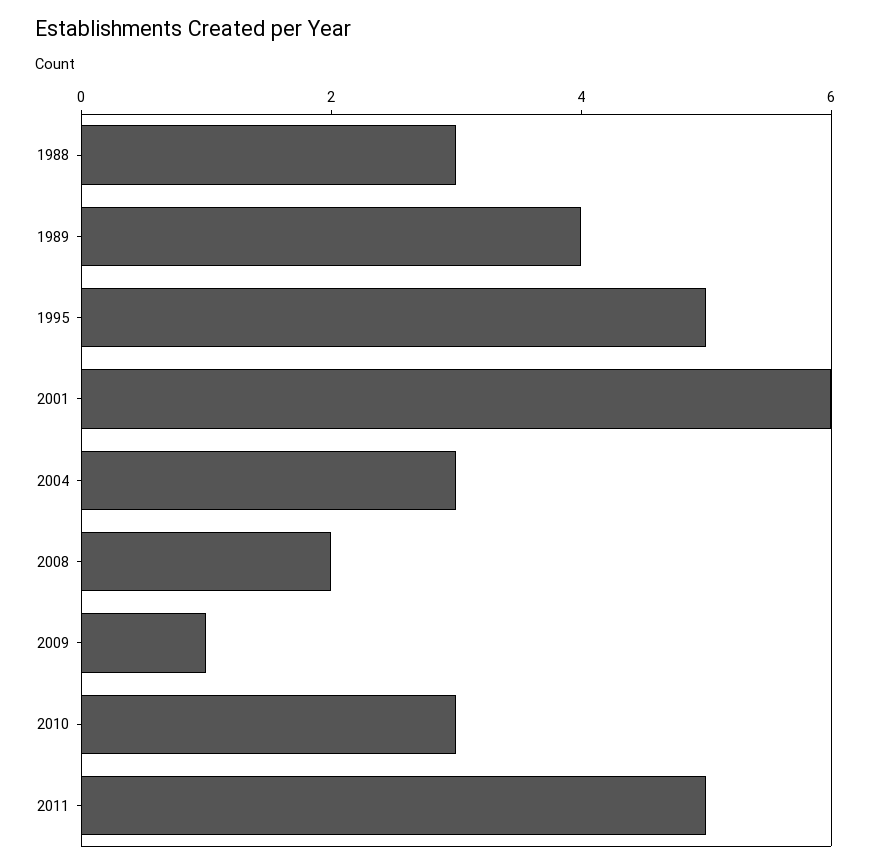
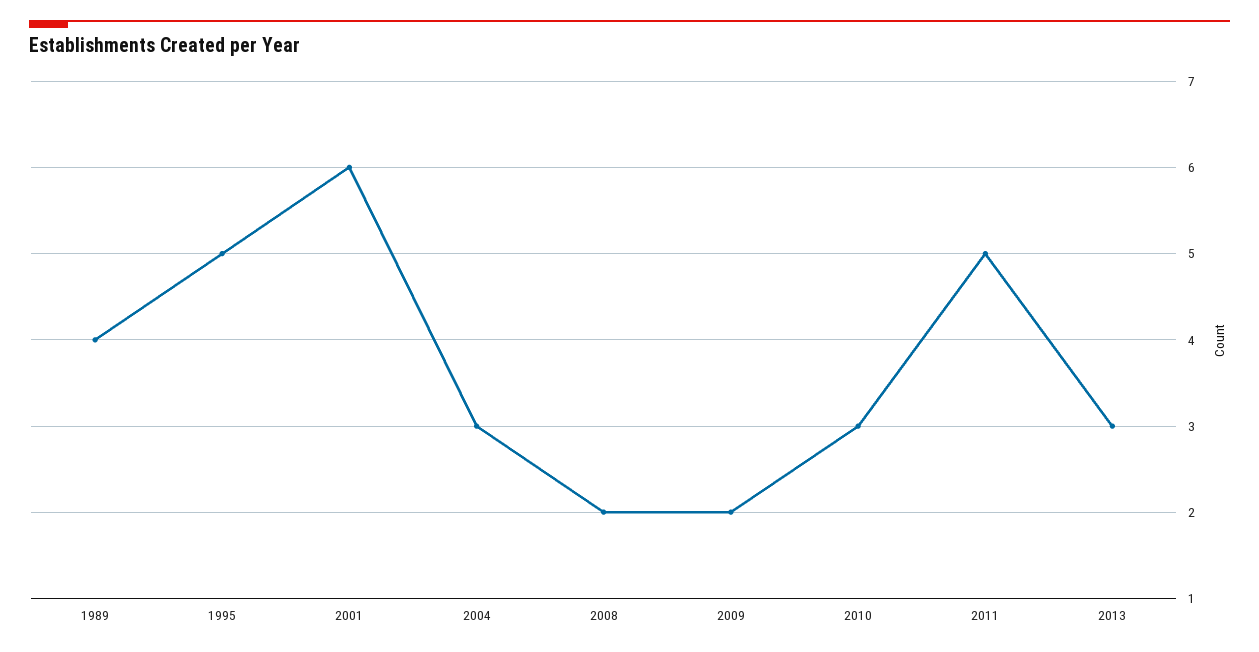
1988: 3 -> none
2009: 1 -> 2
2013: none -> 3

